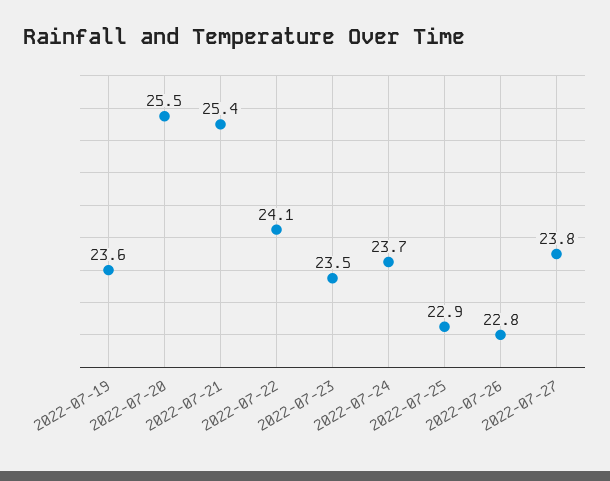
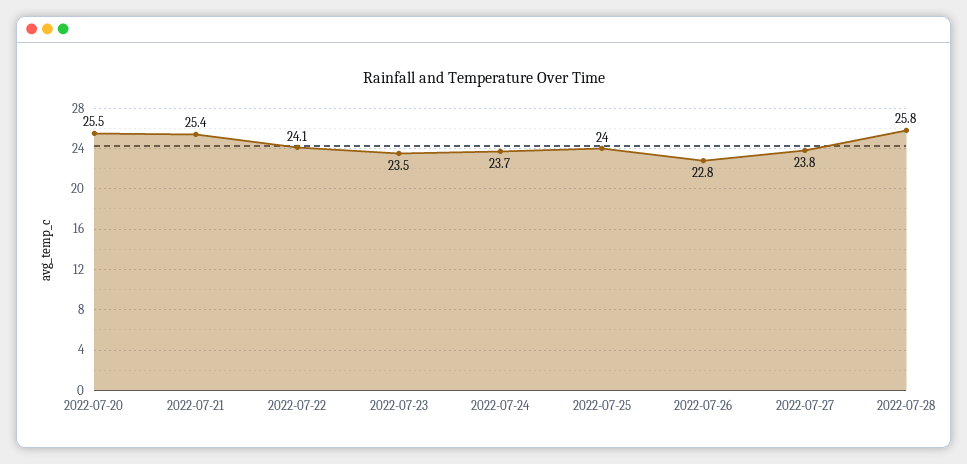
2022-07-19: 23.6 -> none
2022-07-25: 22.9 -> 24
2022-07-28: none -> 25.8

